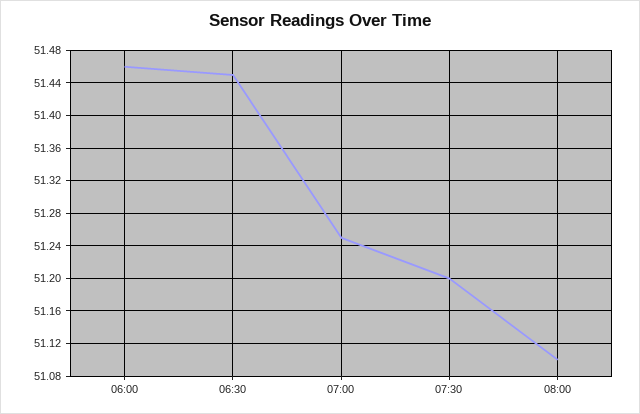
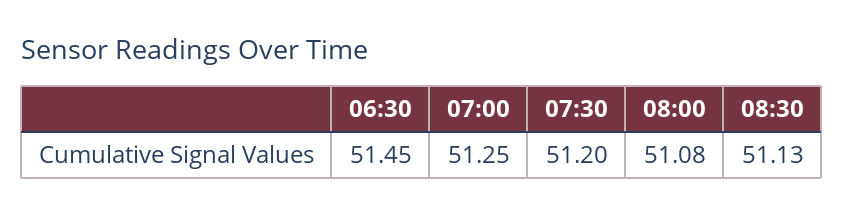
06:00: 51.46 -> none
08:00: 51.1 -> 51.08
08:30: none -> 51.13

